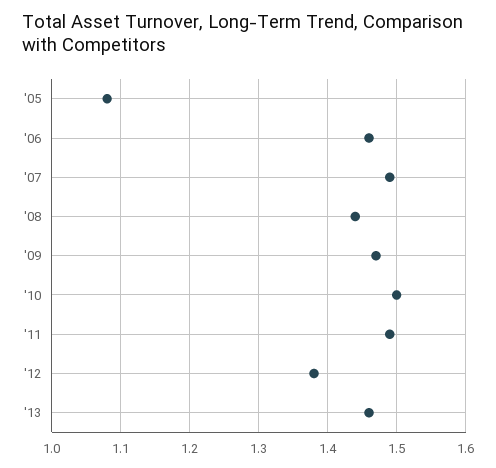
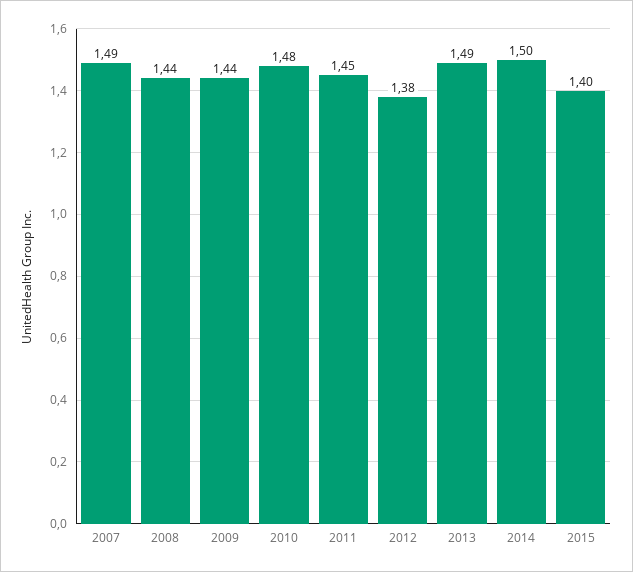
'05: 1.08 -> none
'06: 1.46 -> none
'09: 1.47 -> 1.44
'10: 1.5 -> 1.48
'11: 1.49 -> 1.45
'13: 1.46 -> 1.49
2014: none -> 1.5
2015: none -> 1.4

